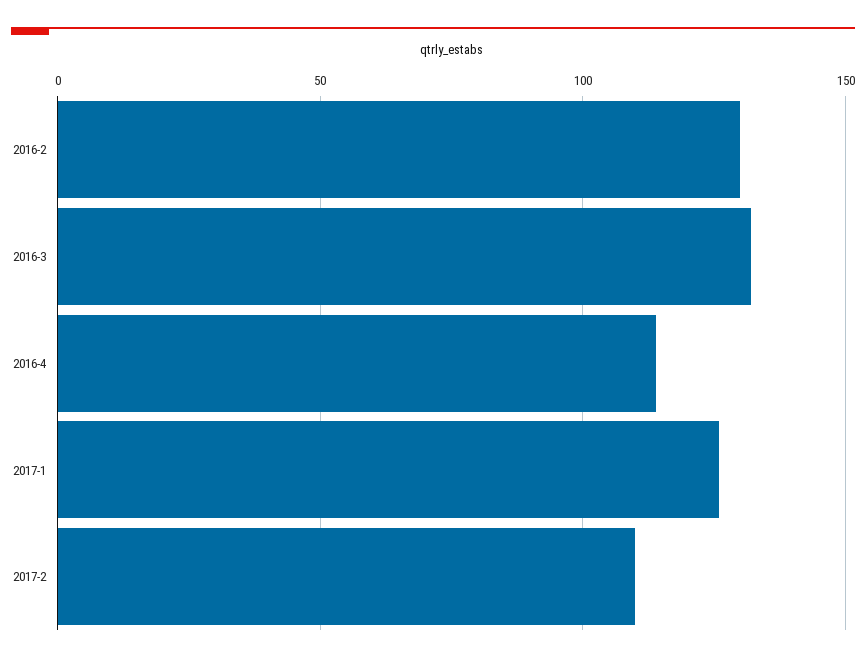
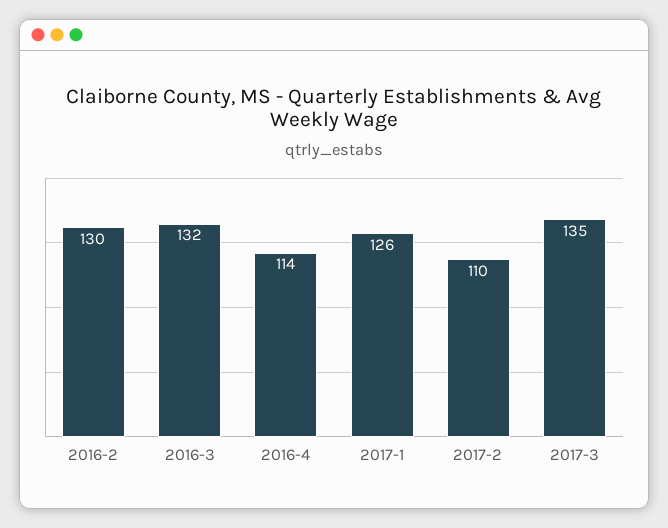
2017-3: none -> 135

